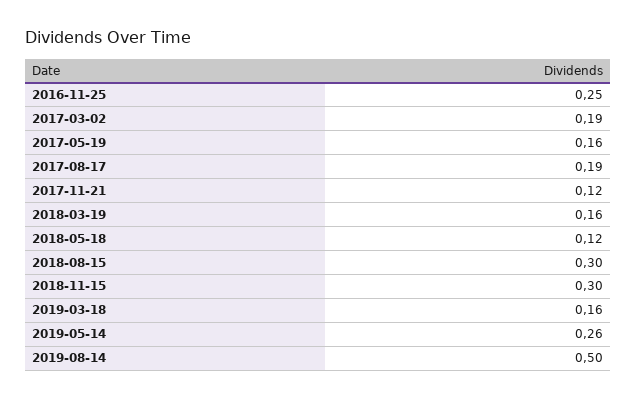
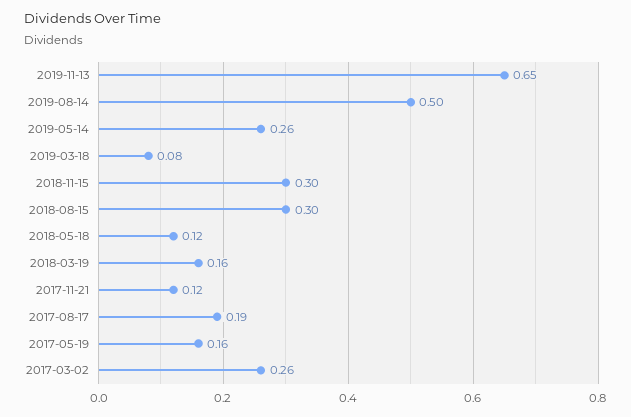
2016-11-25: 0.25 -> none
2017-03-02: 0.19 -> 0.26
2019-03-18: 0.16 -> 0.08
2019-11-13: none -> 0.65

